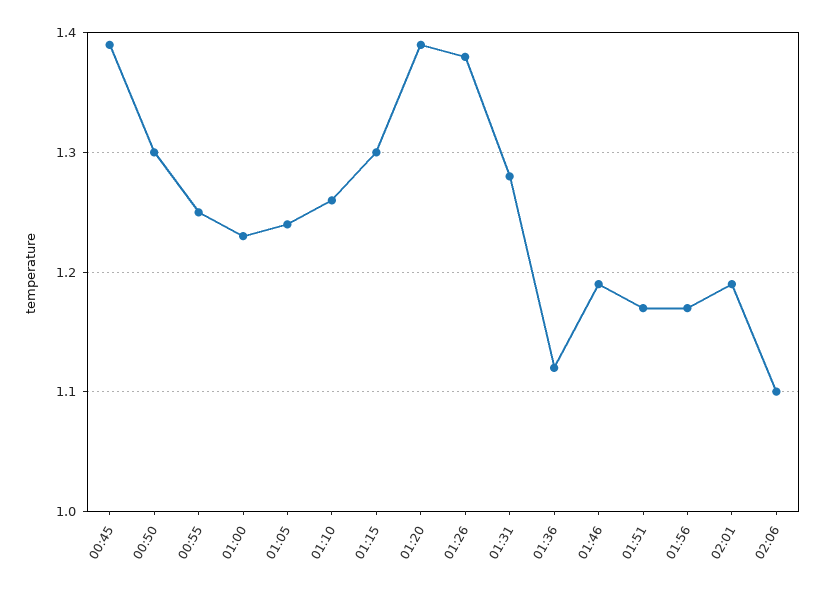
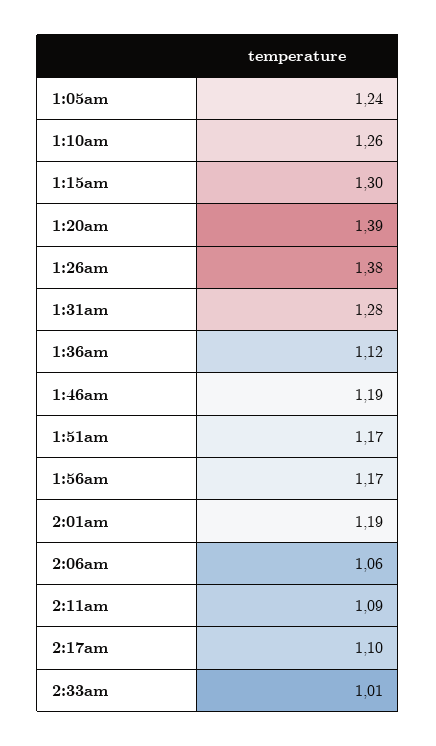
00:45: 1.39 -> none
00:50: 1.3 -> none
00:55: 1.25 -> none
01:00: 1.23 -> none
02:06: 1.1 -> 1.06
2:11am: none -> 1.09
2:17am: none -> 1.1
2:33am: none -> 1.01

